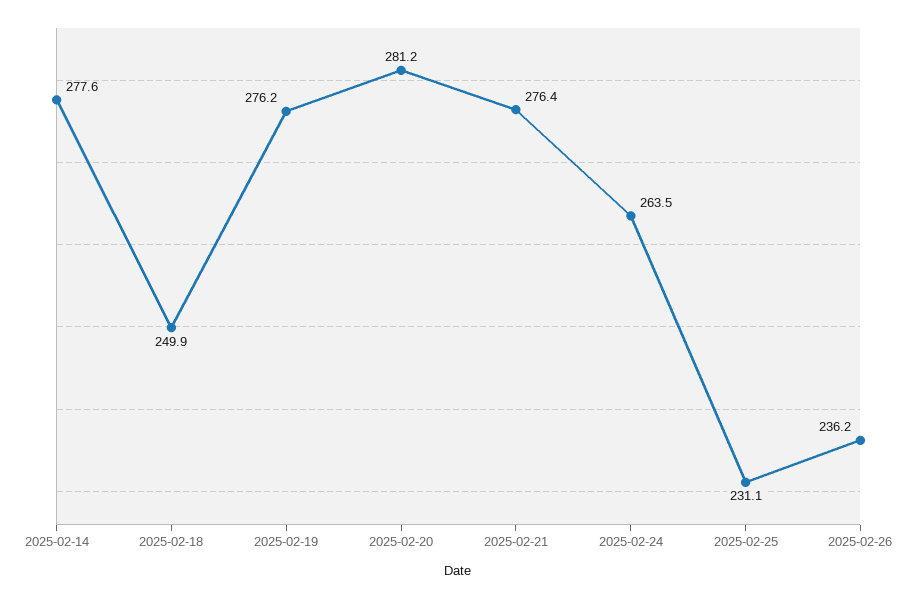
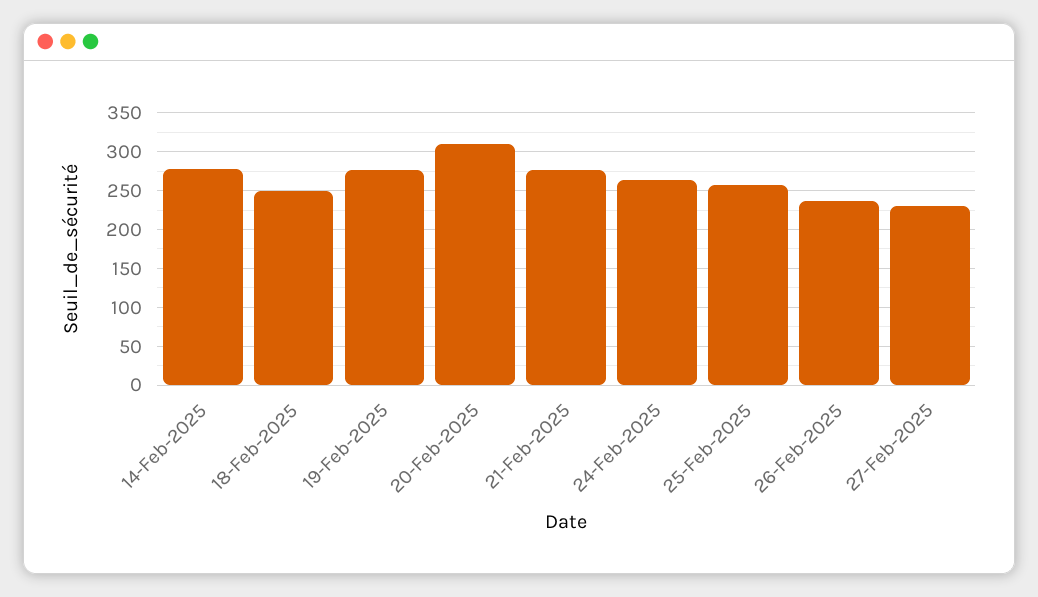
2025-02-20: 281.2 -> 310
2025-02-25: 231.1 -> 260
27-Feb-2025: none -> 230

